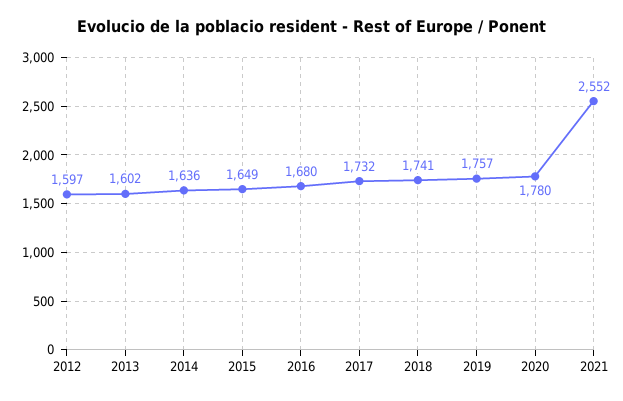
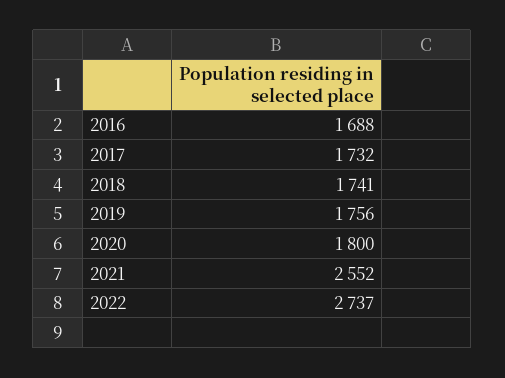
2012: 1597 -> none
2013: 1602 -> none
2014: 1636 -> none
2015: 1649 -> none
2016: 1680 -> 1688
2019: 1757 -> 1756
2020: 1780 -> 1800
2022: none -> 2737

